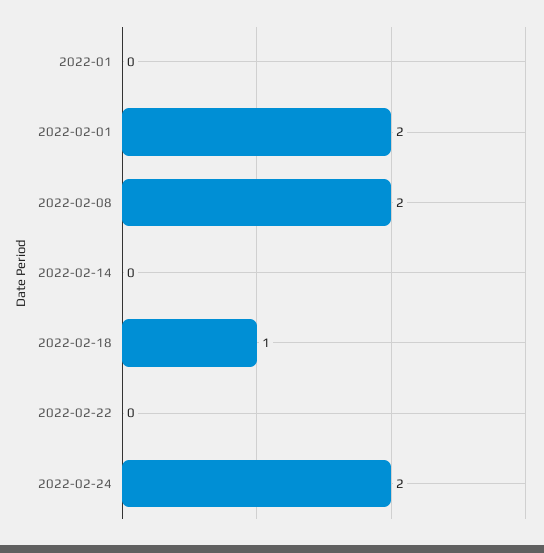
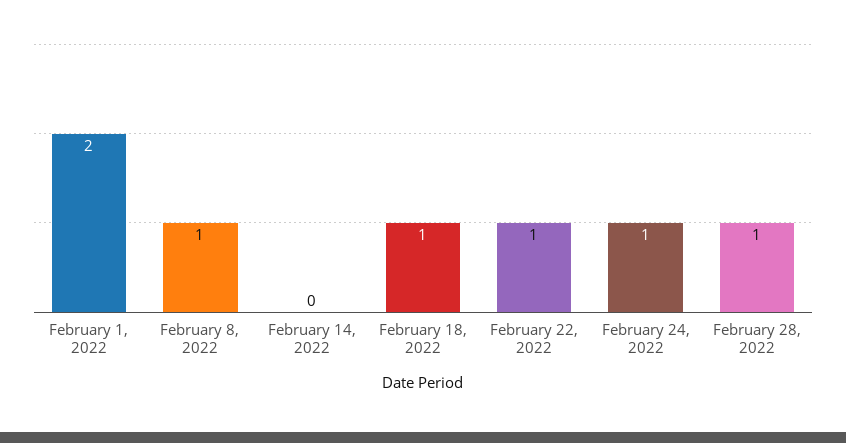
2022-01: 0 -> none
2022-02-08: 2 -> 1
2022-02-22: 0 -> 1
2022-02-24: 2 -> 1
February 28, 2022: none -> 1

